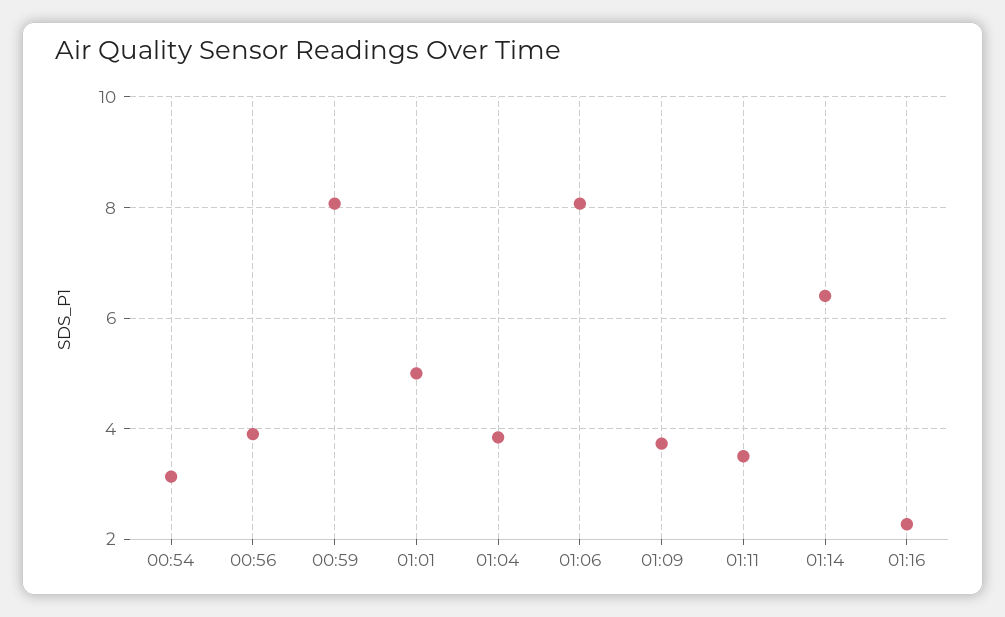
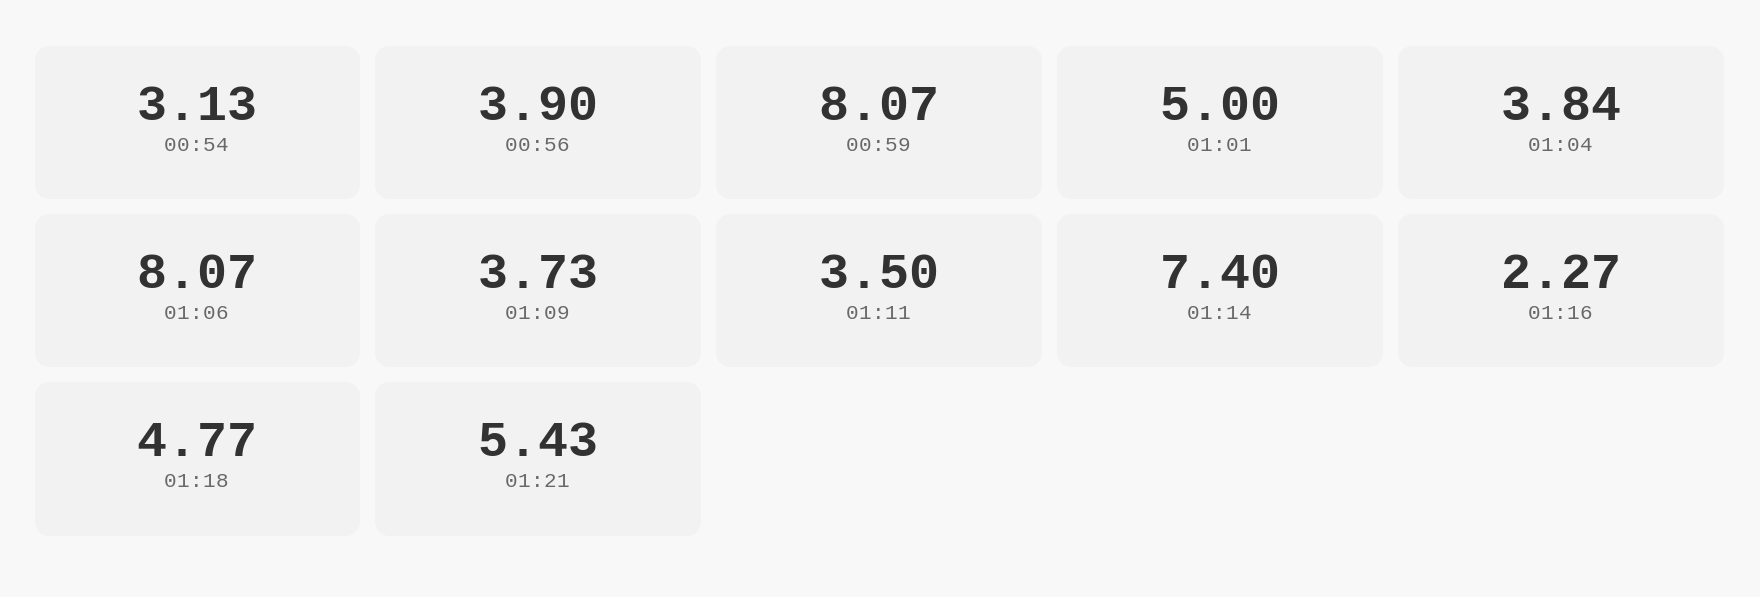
01:14: 6.4 -> 7.4
01:18: none -> 4.77
01:21: none -> 5.43

